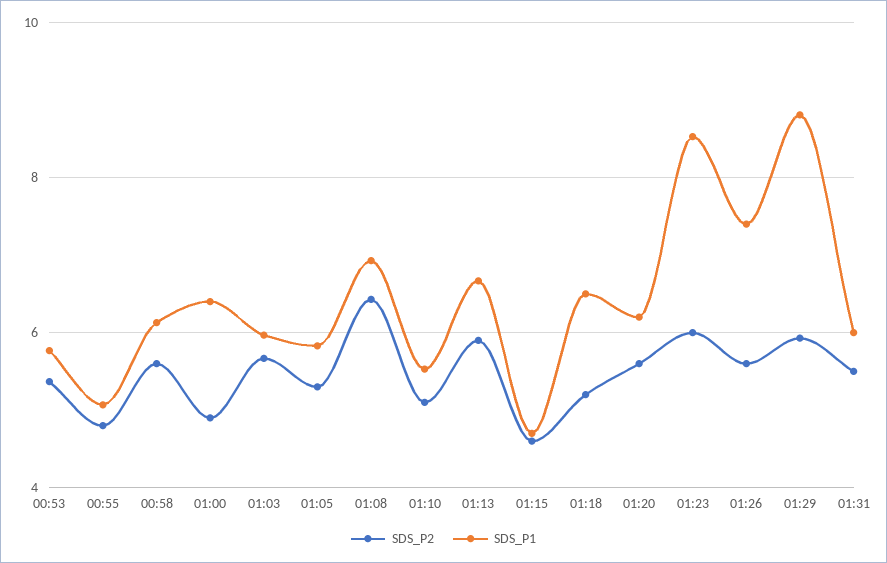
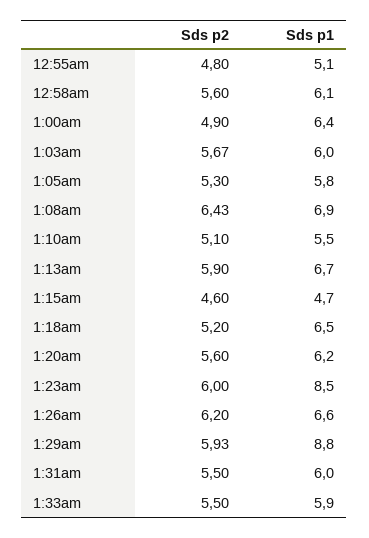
SDS_P2, 00:53: 5.4 -> none
SDS_P1, 00:53: 5.8 -> none
SDS_P2, 01:26: 5.6 -> 6.2
SDS_P1, 01:26: 7.4 -> 6.6
SDS_P2, 1:33am: none -> 5.5
SDS_P1, 1:33am: none -> 5.9

